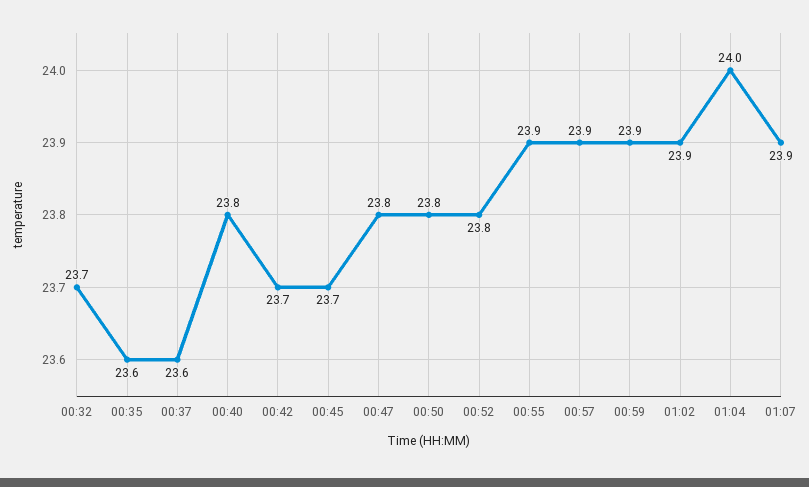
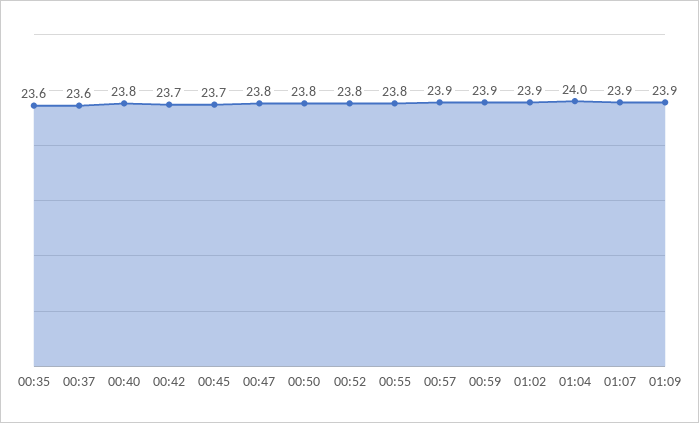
00:32: 23.7 -> none
00:55: 23.9 -> 23.8
01:09: none -> 23.9

